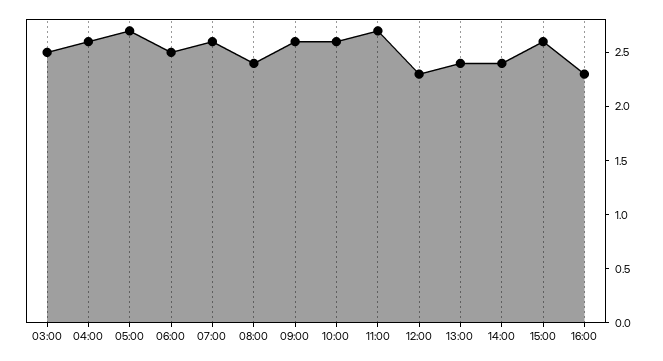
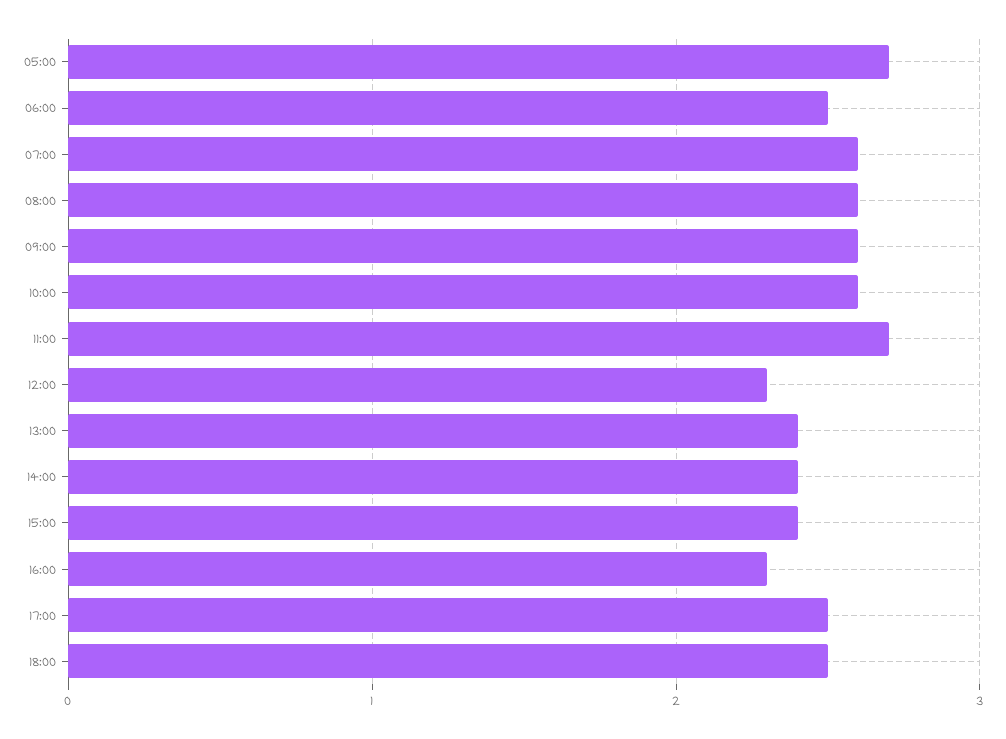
03:00: 2.5 -> none
04:00: 2.6 -> none
08:00: 2.4 -> 2.6
15:00: 2.6 -> 2.4
17:00: none -> 2.5
18:00: none -> 2.5

